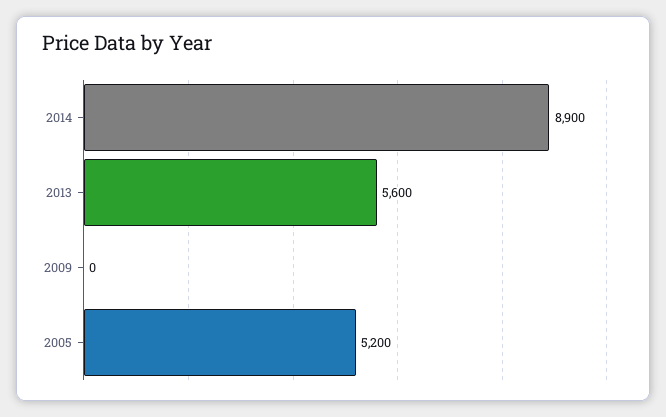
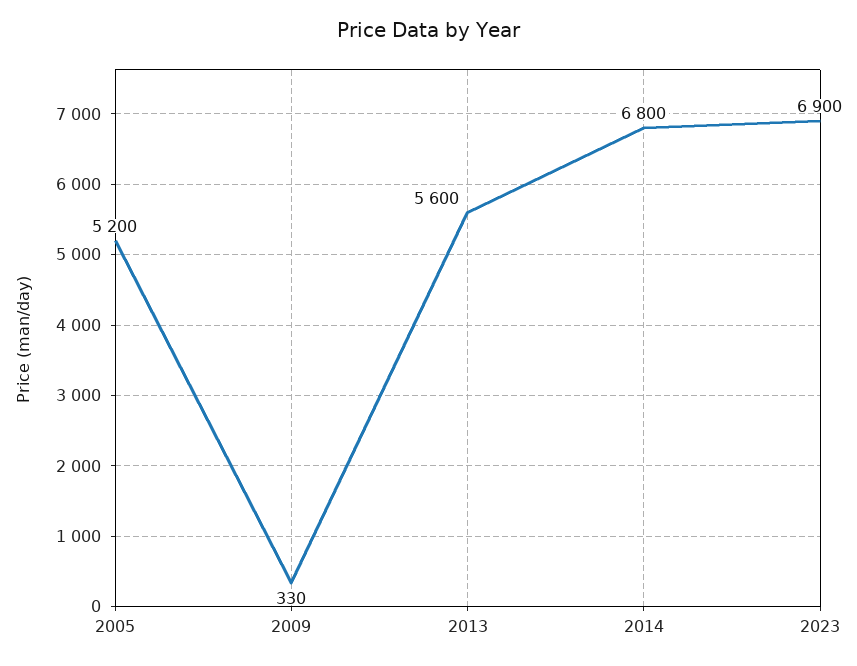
2014: 8900 -> 6800
2009: 0 -> 330
2023: none -> 6900

